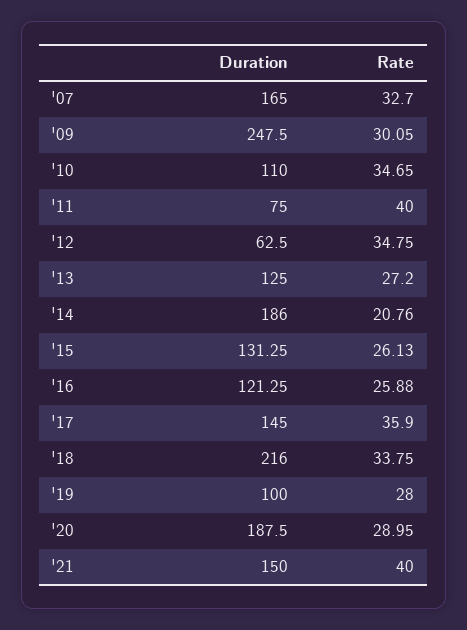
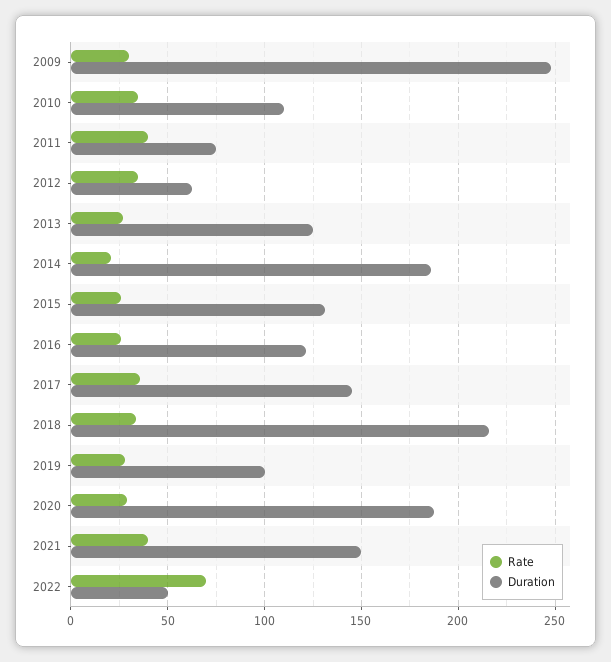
Duration, '07: 165 -> none
Rate, '07: 32.7 -> none
Rate, 2022: none -> 70
Duration, 2022: none -> 50

